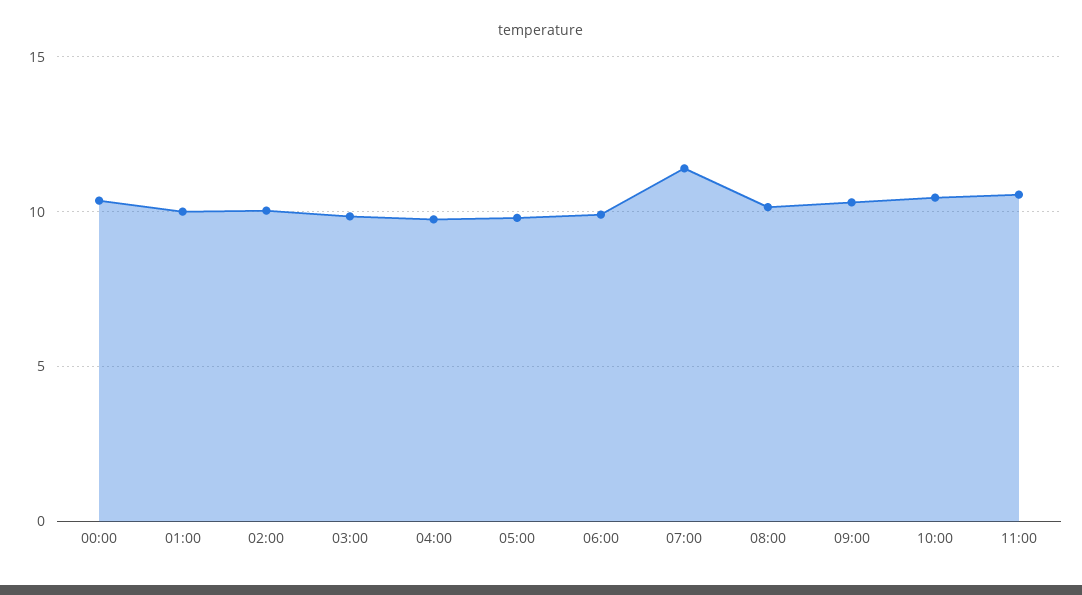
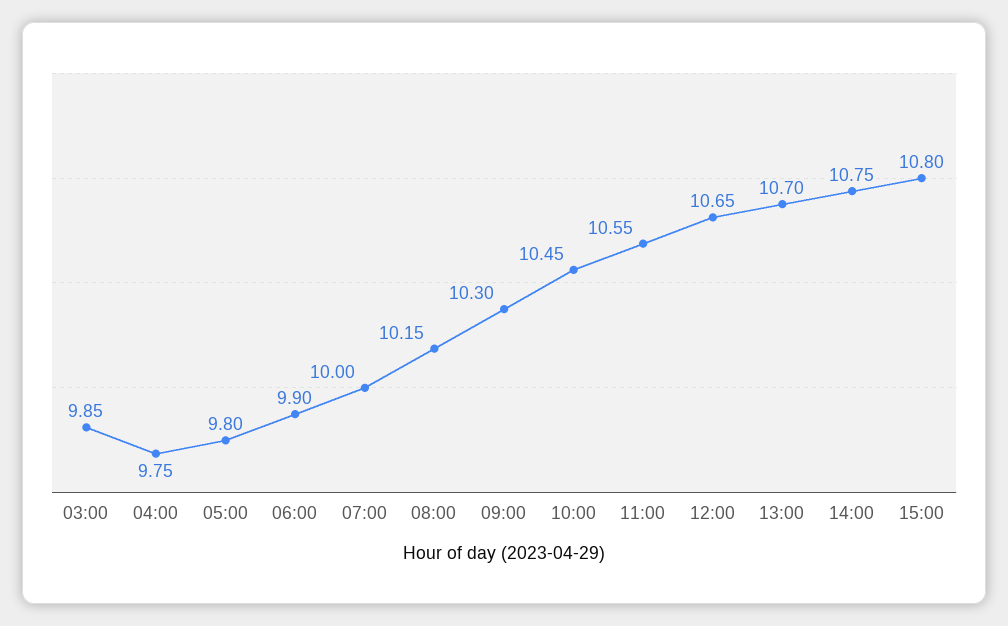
00:00: 10.5 -> none
01:00: 10 -> none
02:00: 10 -> none
07:00: 11.5 -> 10
12:00: none -> 10.65
13:00: none -> 10.7
14:00: none -> 10.75
15:00: none -> 10.8

